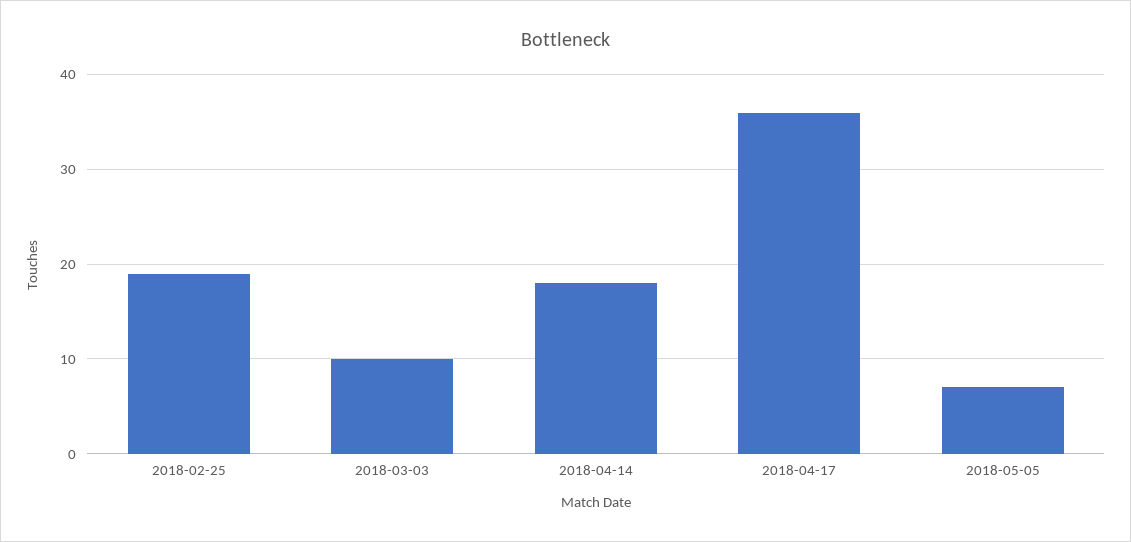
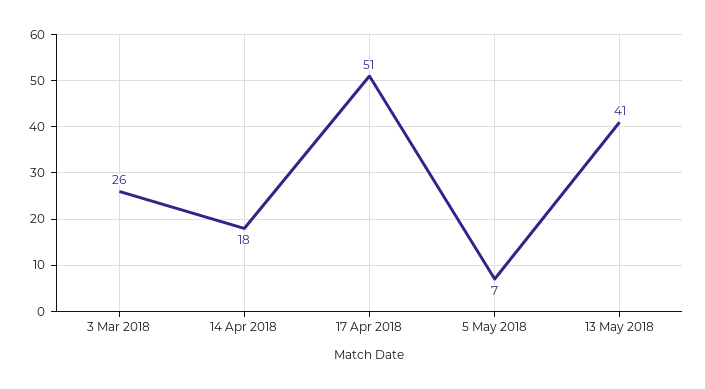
2018-02-25: 19 -> none
2018-03-03: 10 -> 26
2018-04-17: 36 -> 51
13 May 2018: none -> 41

